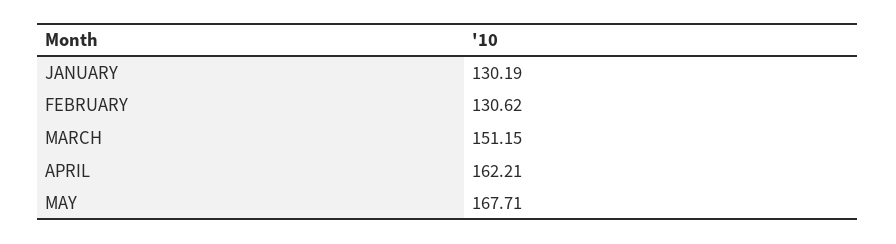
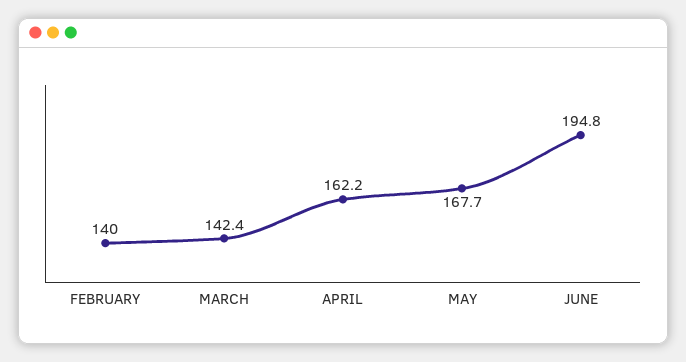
JANUARY: 130.19 -> none
FEBRUARY: 130.62 -> 140
MARCH: 151.15 -> 142.4
JUNE: none -> 194.8

